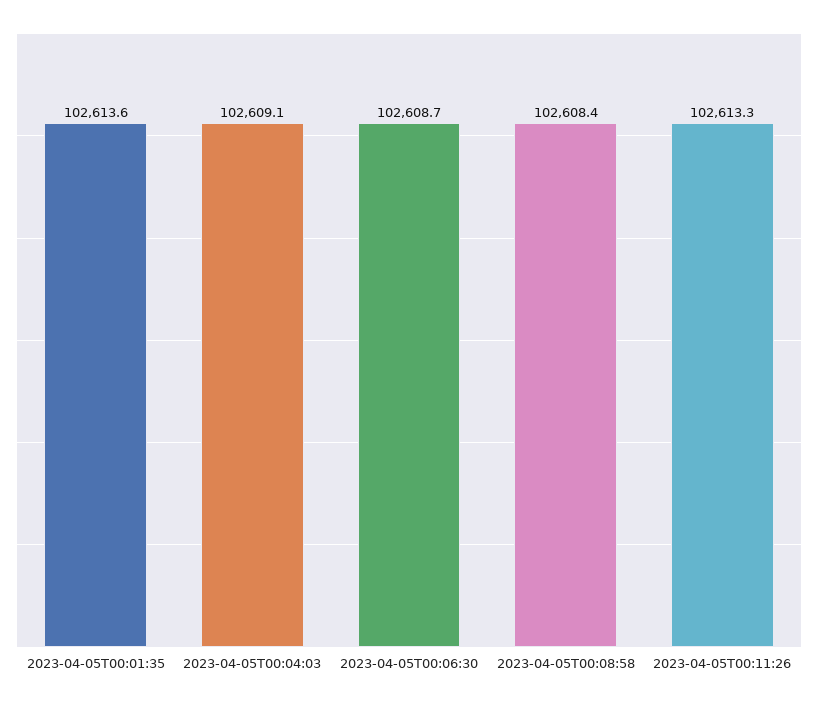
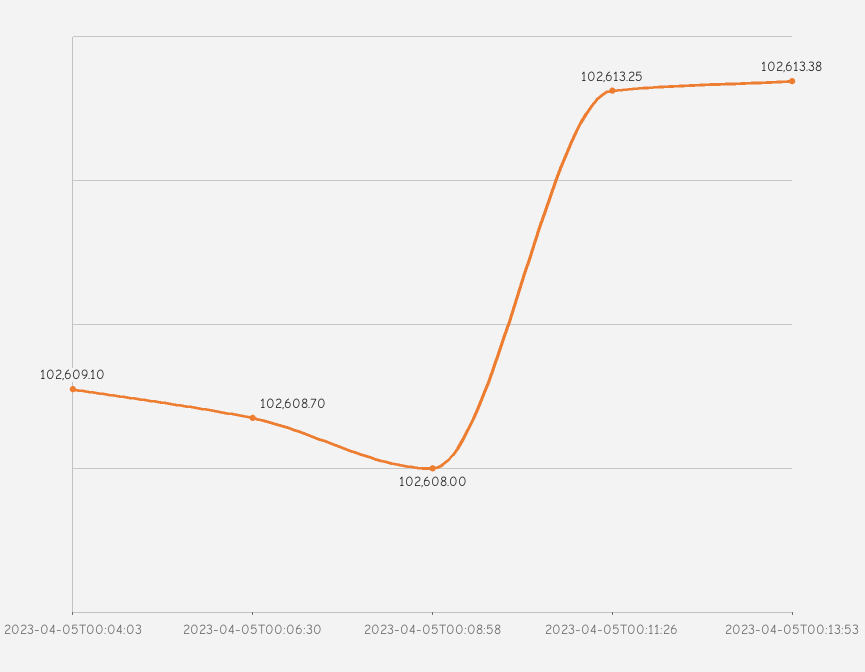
2023-04-05T00:01:35: 102613.6 -> none
2023-04-05T00:08:58: 102608.4 -> 102608
2023-04-05T00:13:53: none -> 102613.38

